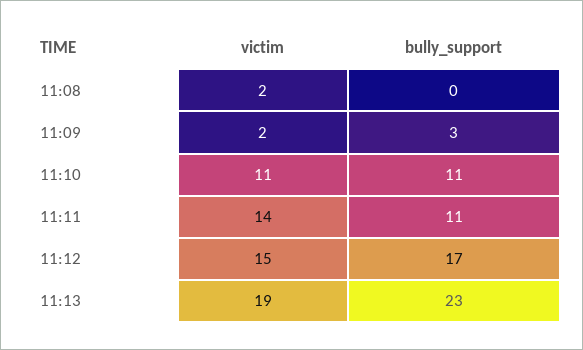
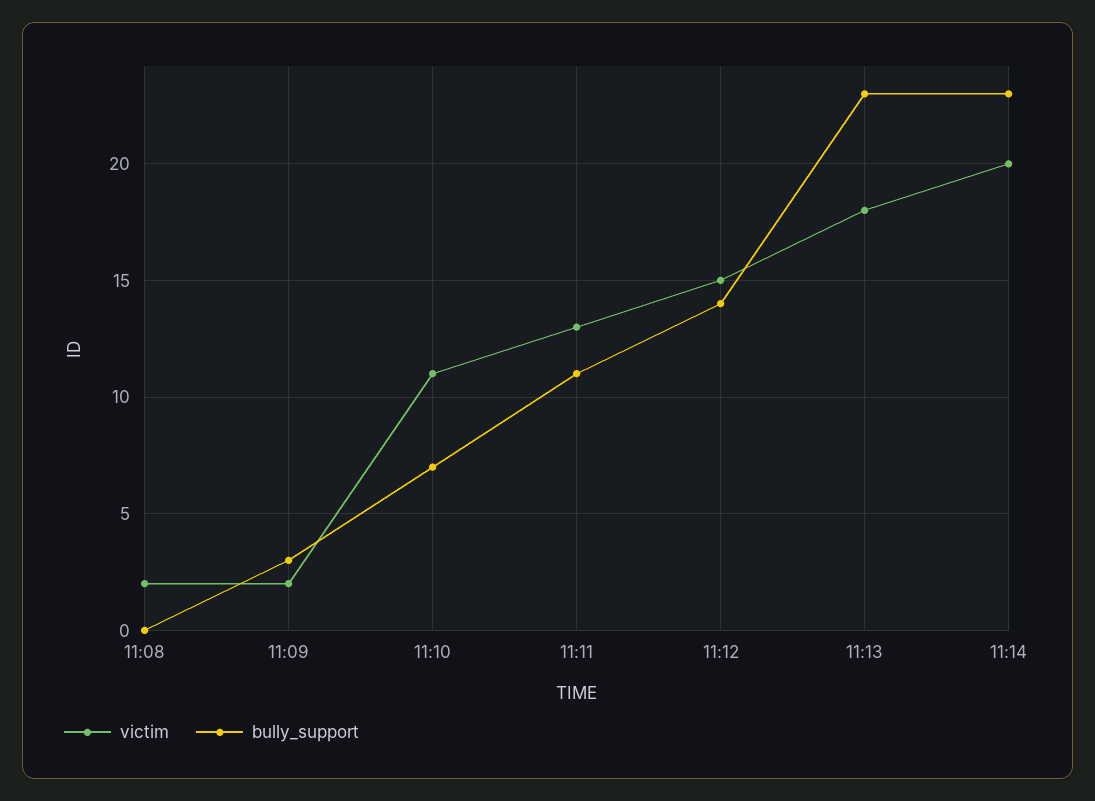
bully_support, 11:10: 11 -> 7
victim, 11:11: 14 -> 13
bully_support, 11:12: 17 -> 14
victim, 11:13: 19 -> 18
victim, 11:14: none -> 20
bully_support, 11:14: none -> 23

